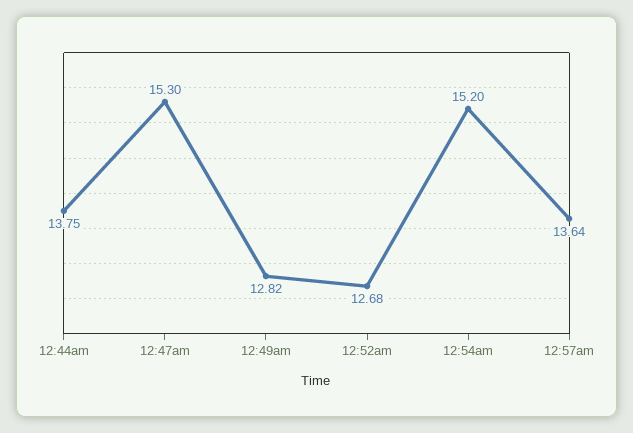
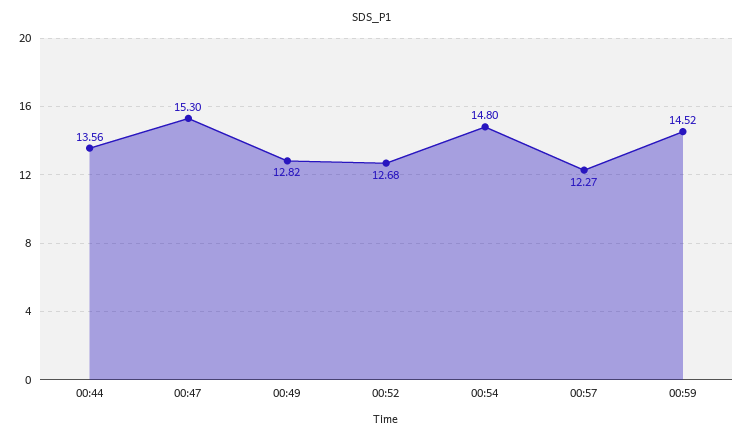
12:44am: 13.75 -> 13.56
12:54am: 15.2 -> 14.8
12:57am: 13.64 -> 12.27
00:59: none -> 14.52

